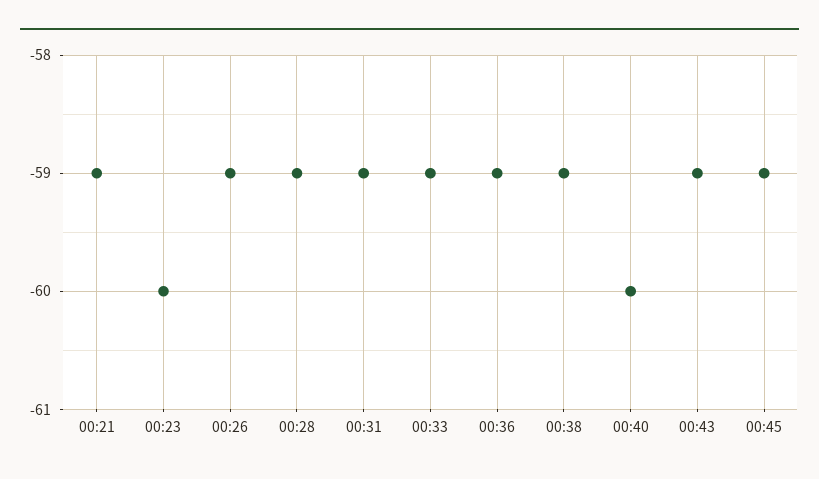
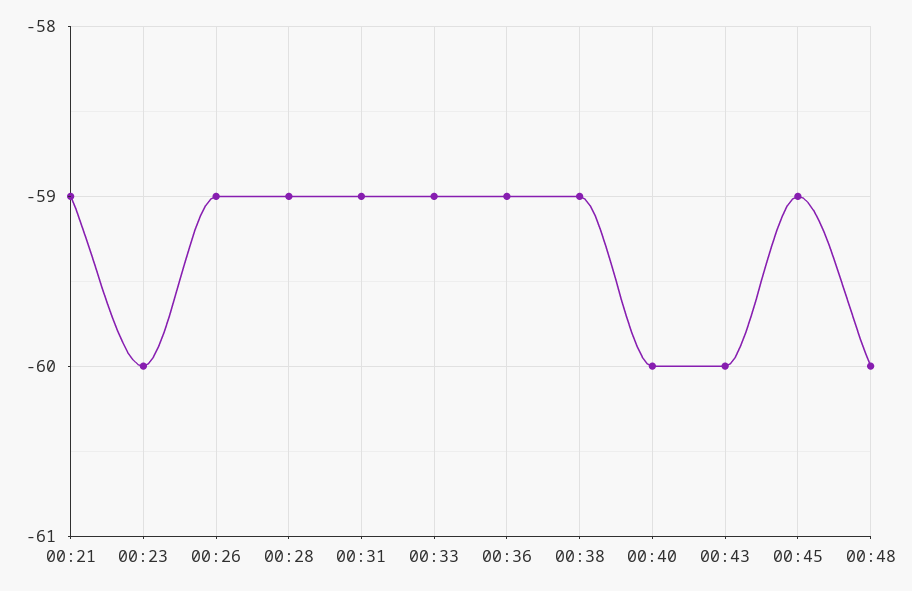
00:43: -59 -> -60
00:48: none -> -60

